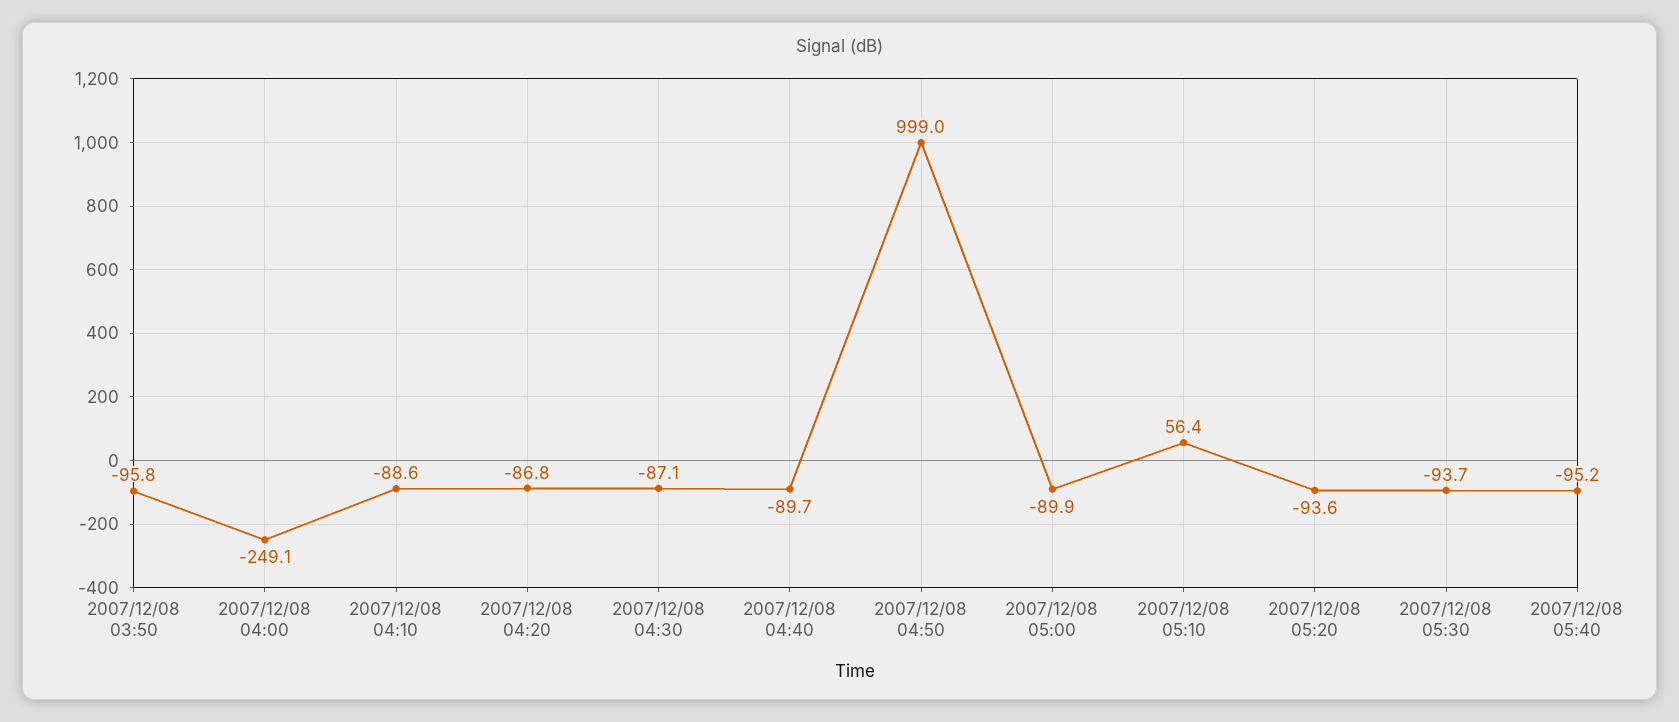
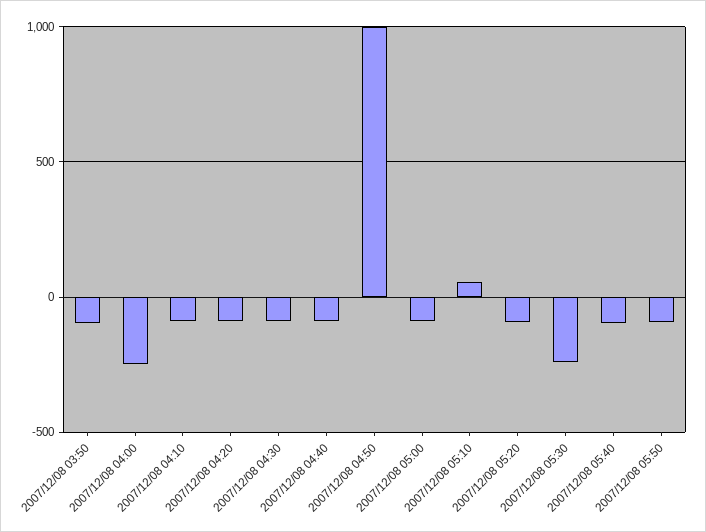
2007/12/08 05:30: -93.7 -> -250
2007/12/08 05:50: none -> -100

